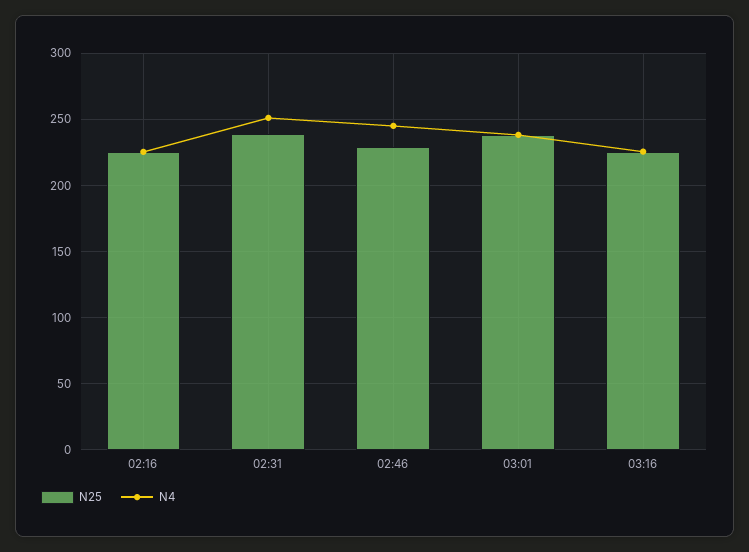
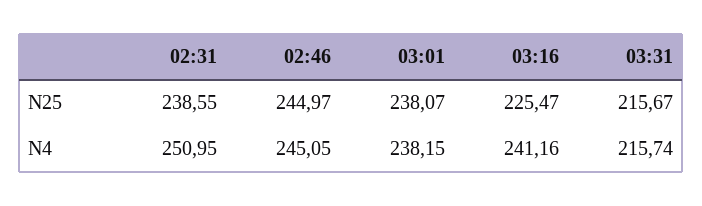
N25, 02:16: 225 -> none
N4, 02:16: 225 -> none
N25, 02:46: 230 -> 244.97
N4, 03:16: 225 -> 241.16
N25, 03:31: none -> 215.67
N4, 03:31: none -> 215.74

